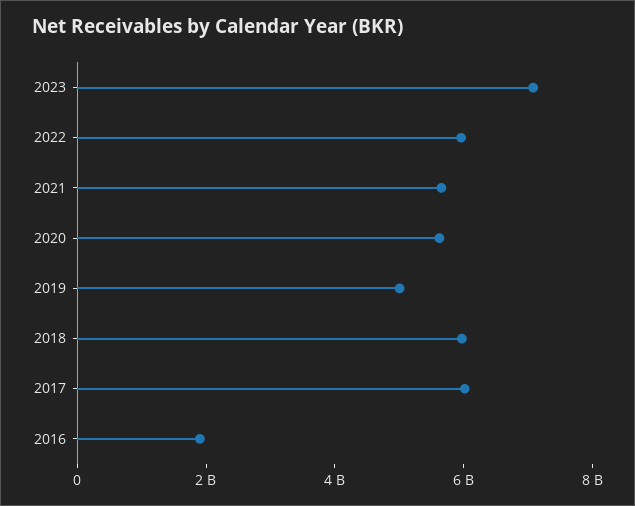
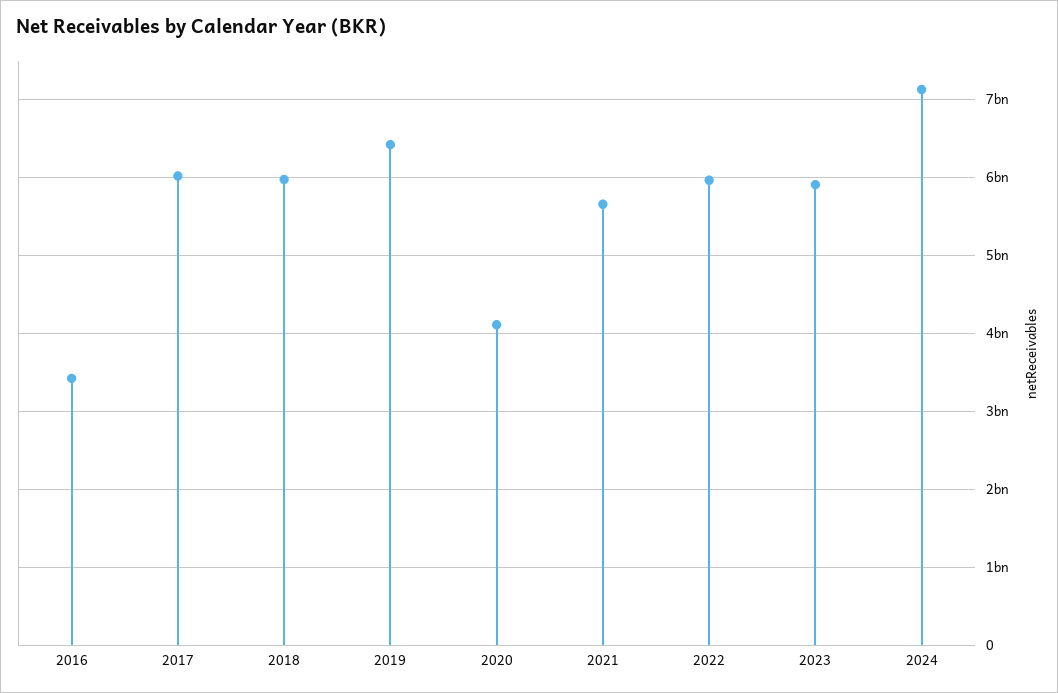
2023: 7000000000 -> 5900000000
2020: 5500000000 -> 4100000000
2019: 5000000000 -> 6400000000
2016: 2000000000 -> 3400000000
2024: none -> 7100000000

